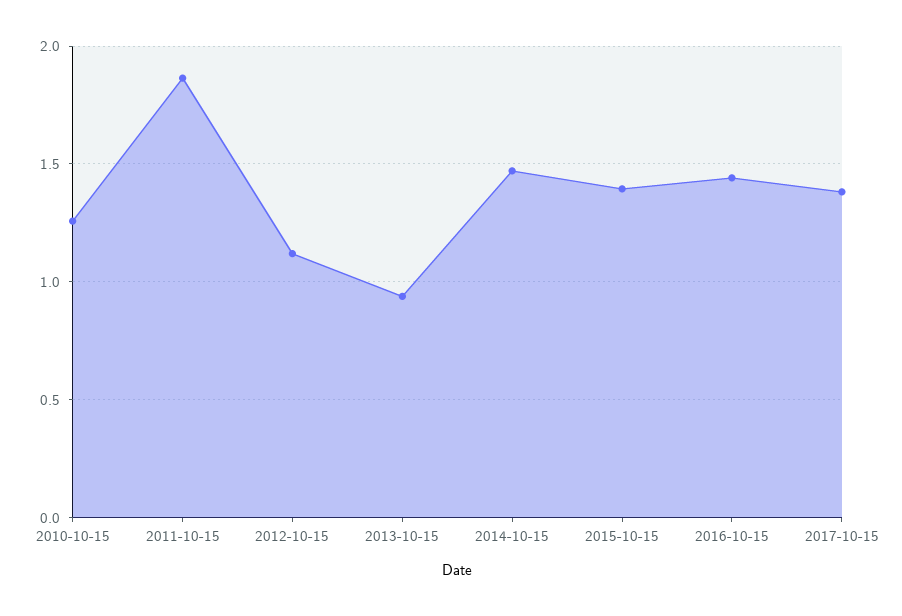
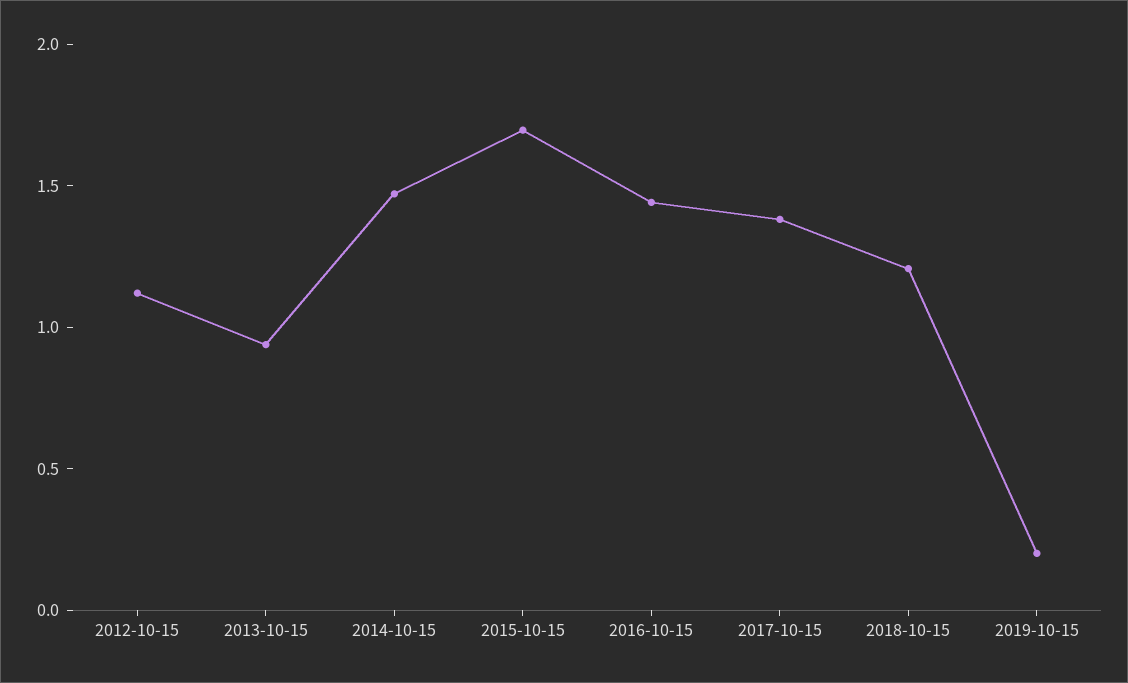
2010-10-15: 1.25 -> none
2011-10-15: 1.85 -> none
2015-10-15: 1.4 -> 1.7
2018-10-15: none -> 1.2
2019-10-15: none -> 0.2

